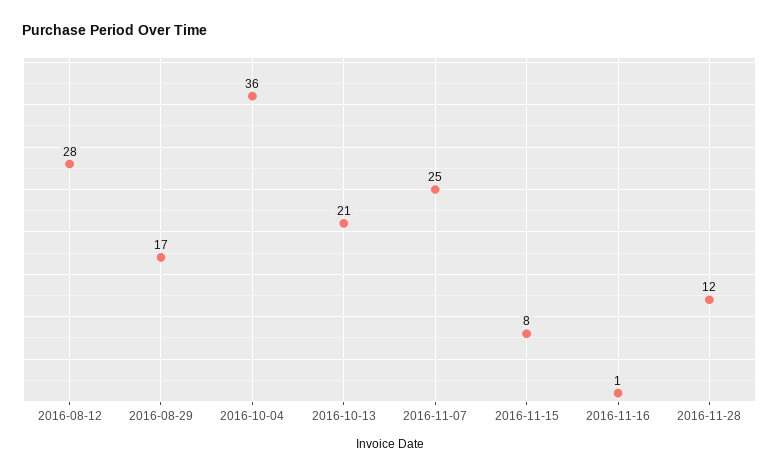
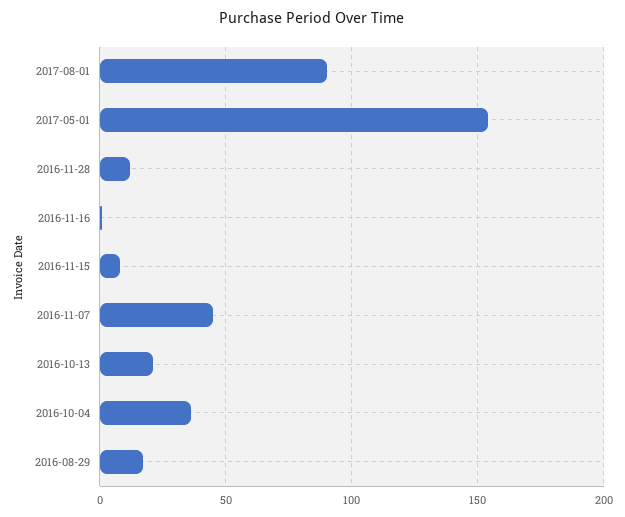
2016-08-12: 28 -> none
2016-11-07: 25 -> 45
2017-08-01: none -> 90
2017-05-01: none -> 155

